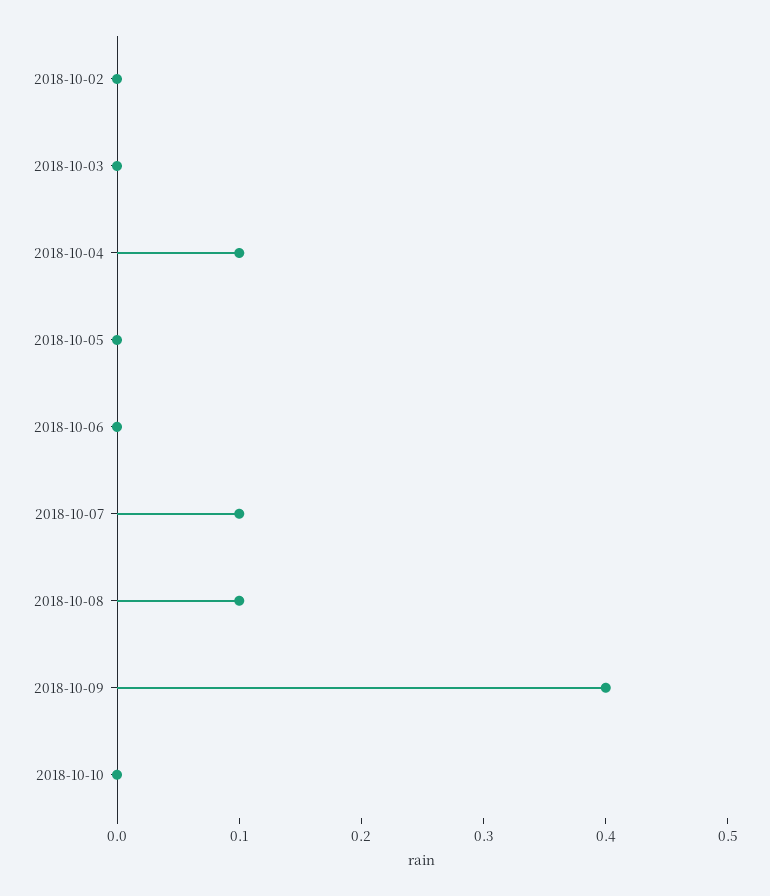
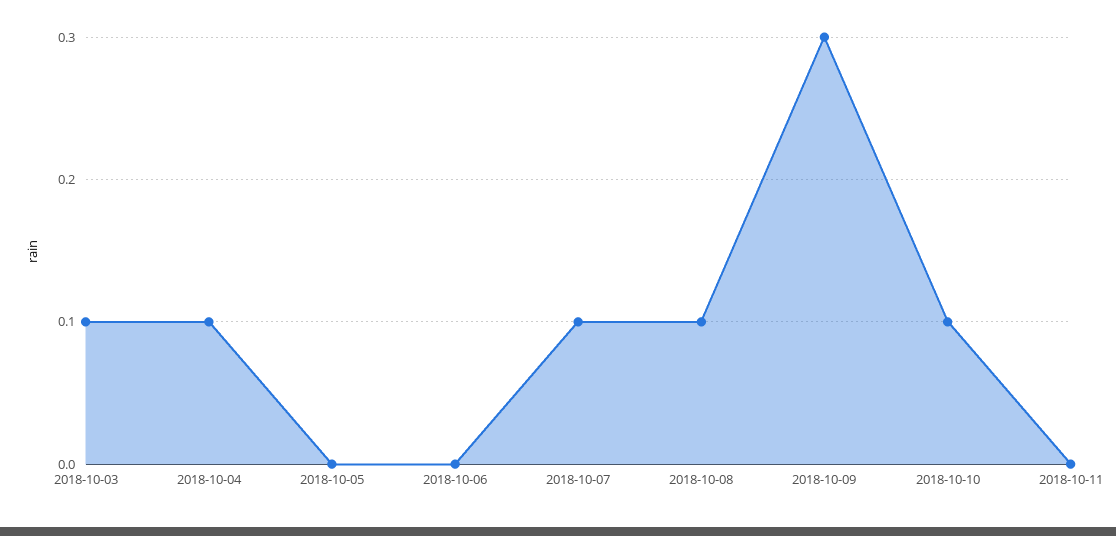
2018-10-02: 0 -> none
2018-10-03: 0 -> 0.1
2018-10-09: 0.4 -> 0.3
2018-10-10: 0 -> 0.1
2018-10-11: none -> 0

